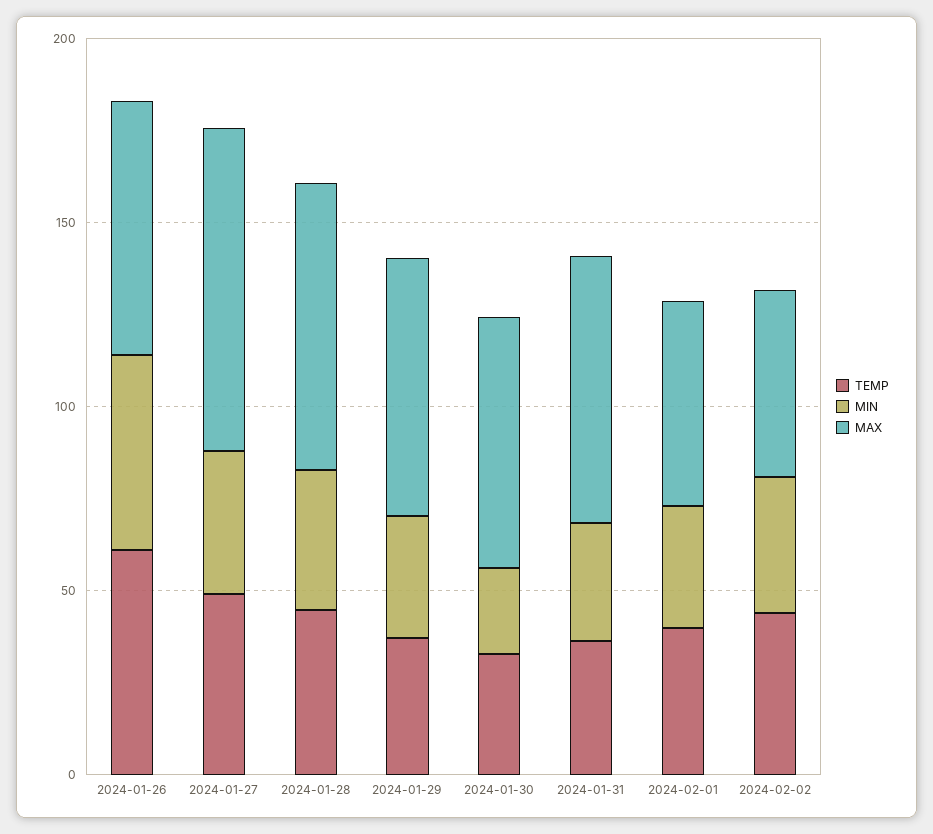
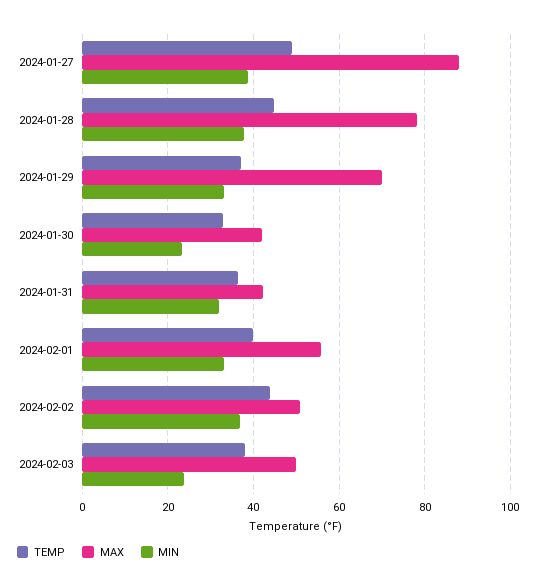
TEMP, 2024-01-26: 60 -> none
MIN, 2024-01-26: 50 -> none
MAX, 2024-01-26: 70 -> none
MAX, 2024-01-30: 70 -> 42
MAX, 2024-01-31: 70 -> 42
TEMP, 2024-02-03: none -> 38
MAX, 2024-02-03: none -> 50
MIN, 2024-02-03: none -> 24

